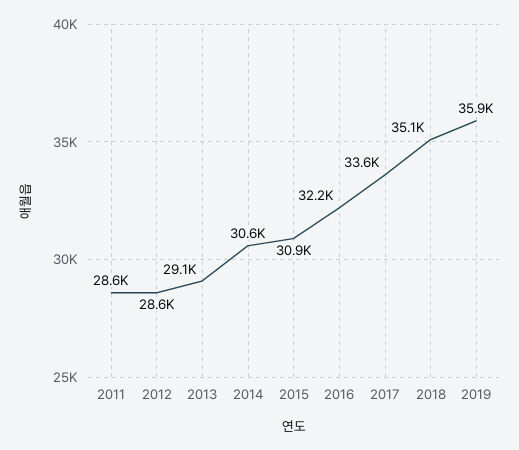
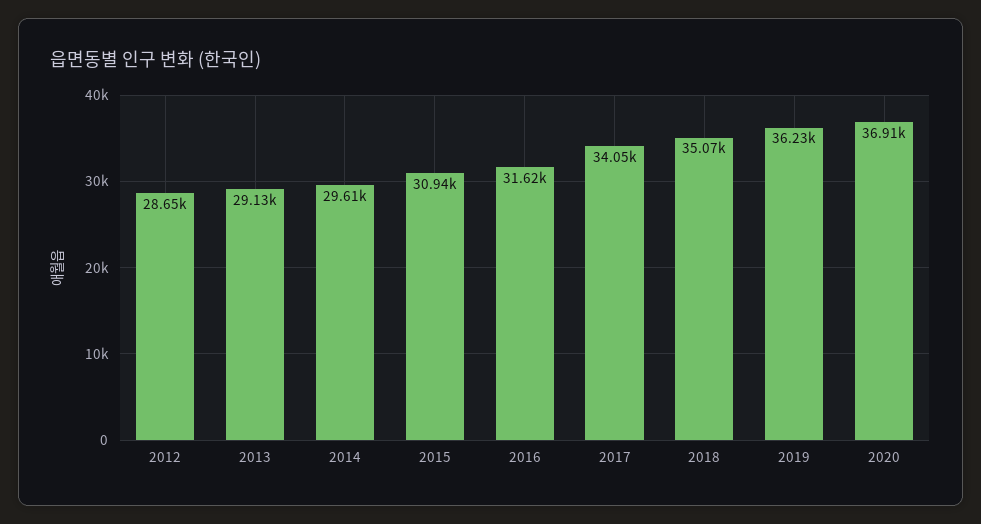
2011: 28600 -> none
2014: 30600 -> 29610
2016: 32200 -> 31620
2017: 33600 -> 34050
2019: 35900 -> 36230
2020: none -> 36910

